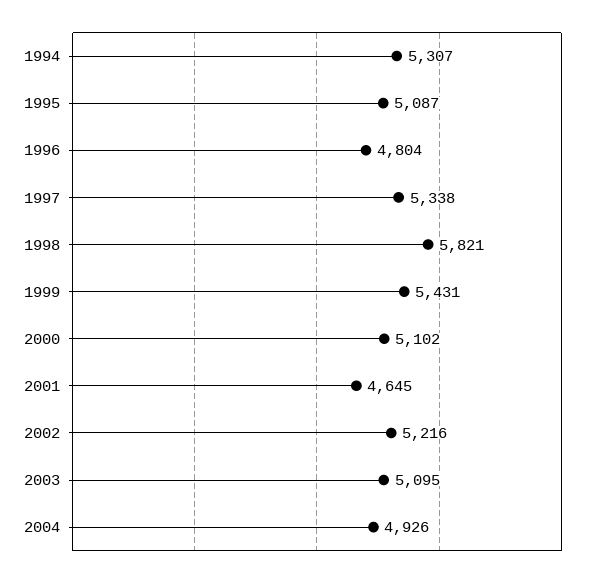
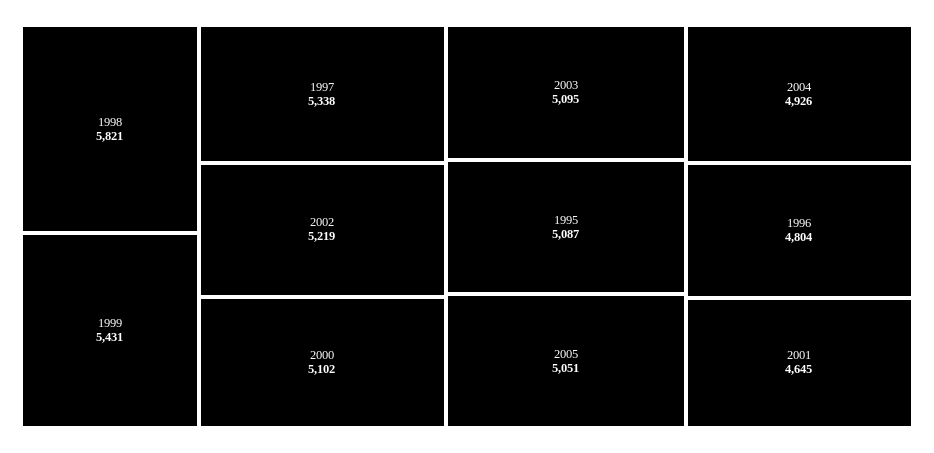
1994: 5307 -> none
2002: 5216 -> 5219
2005: none -> 5051

